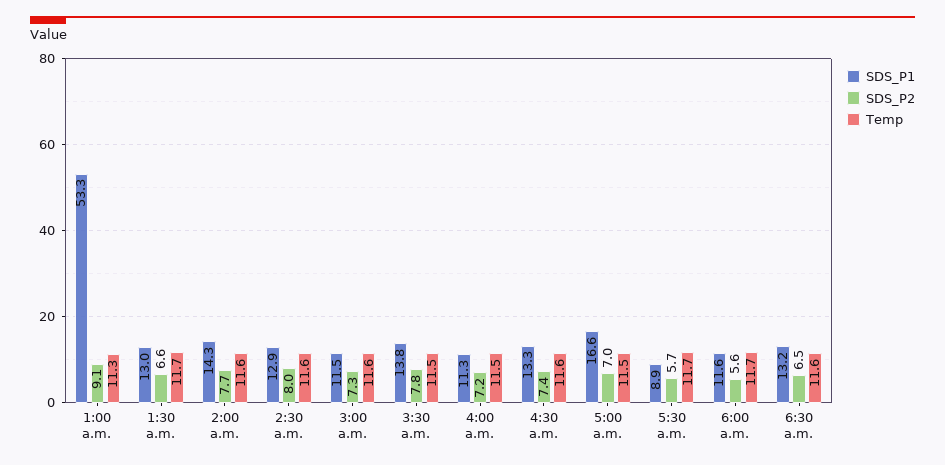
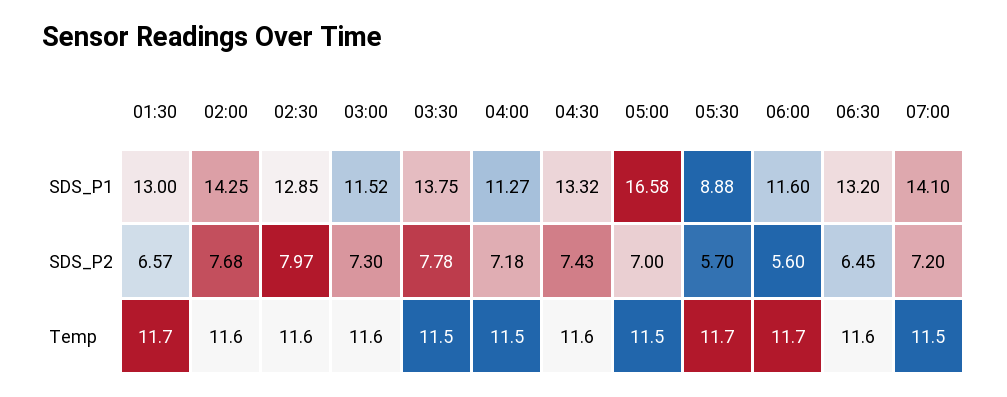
SDS_P1, 1:00 a.m.: 53.3 -> none
SDS_P2, 1:00 a.m.: 9.1 -> none
Temp, 1:00 a.m.: 11.3 -> none
SDS_P1, 07:00: none -> 14.1
SDS_P2, 07:00: none -> 7.2
Temp, 07:00: none -> 11.5

